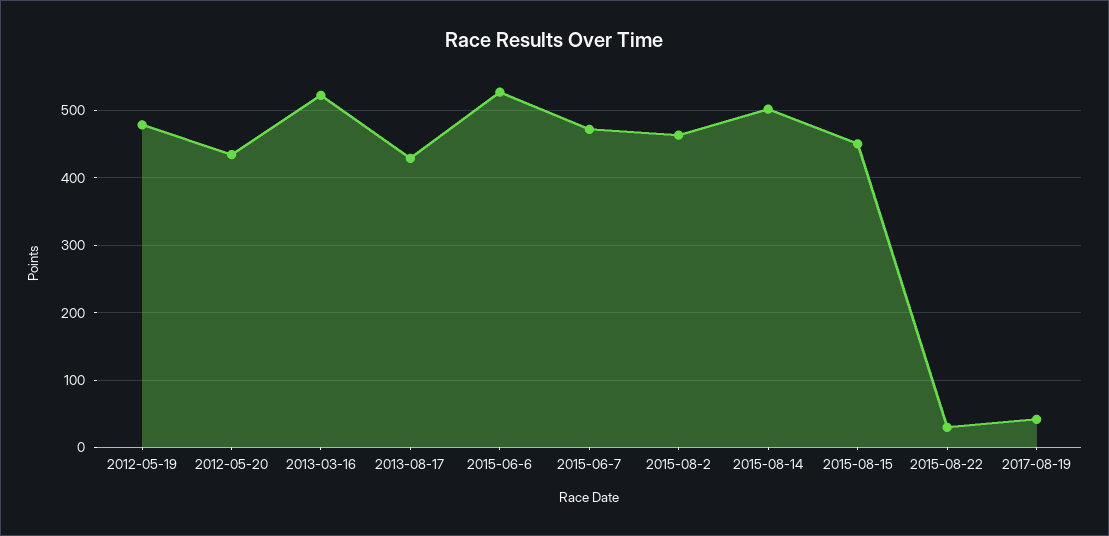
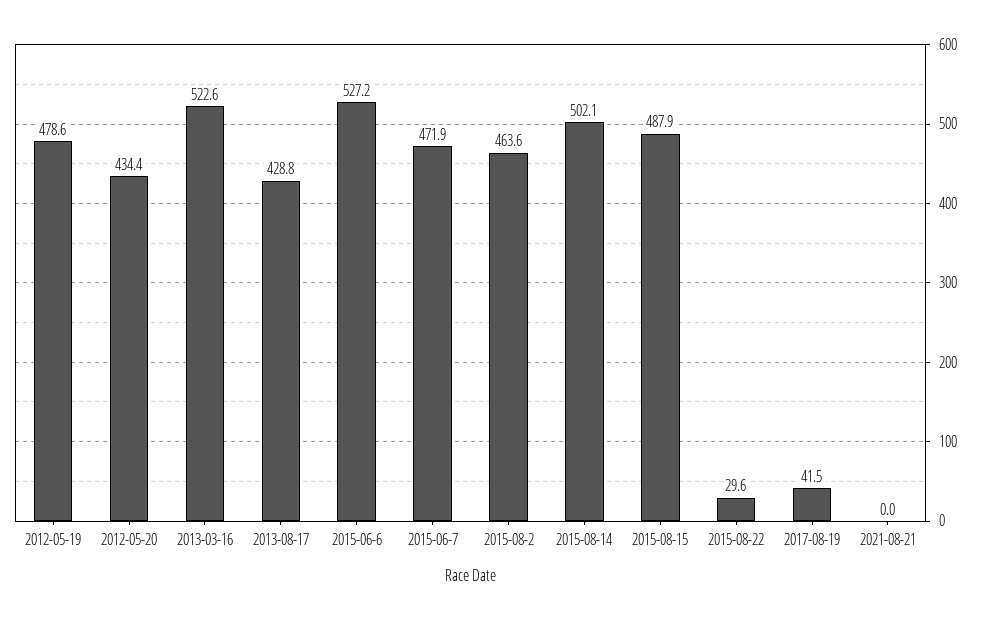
2015-08-15: 450 -> 487.9
2021-08-21: none -> 0

